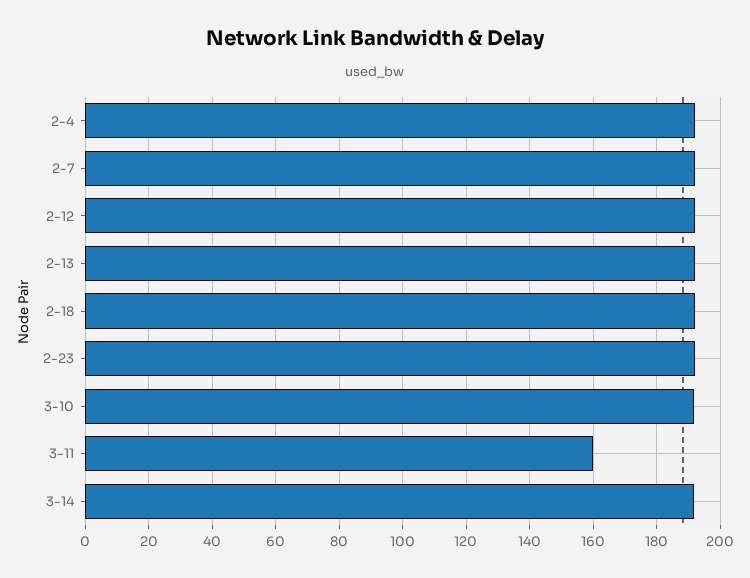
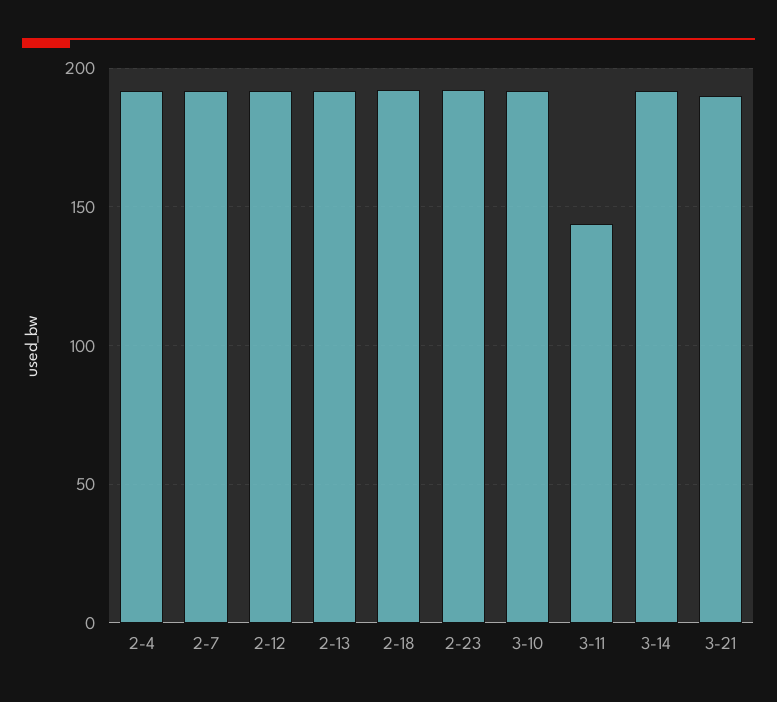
3-11: 160 -> 145
3-21: none -> 190

